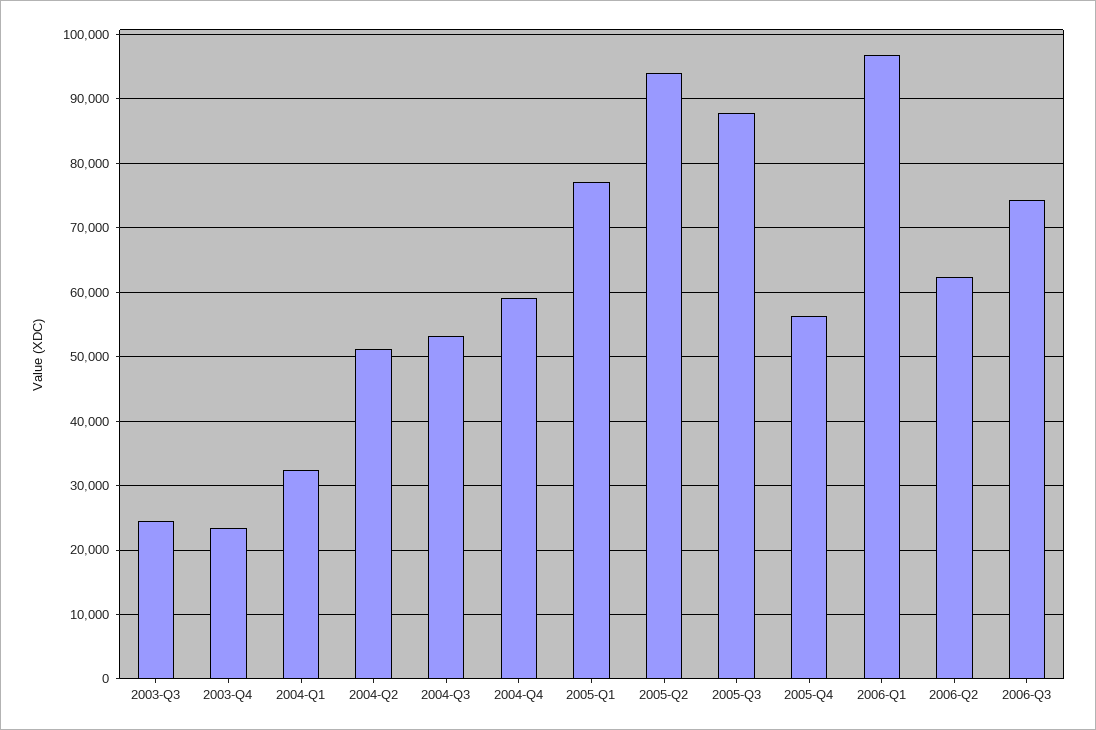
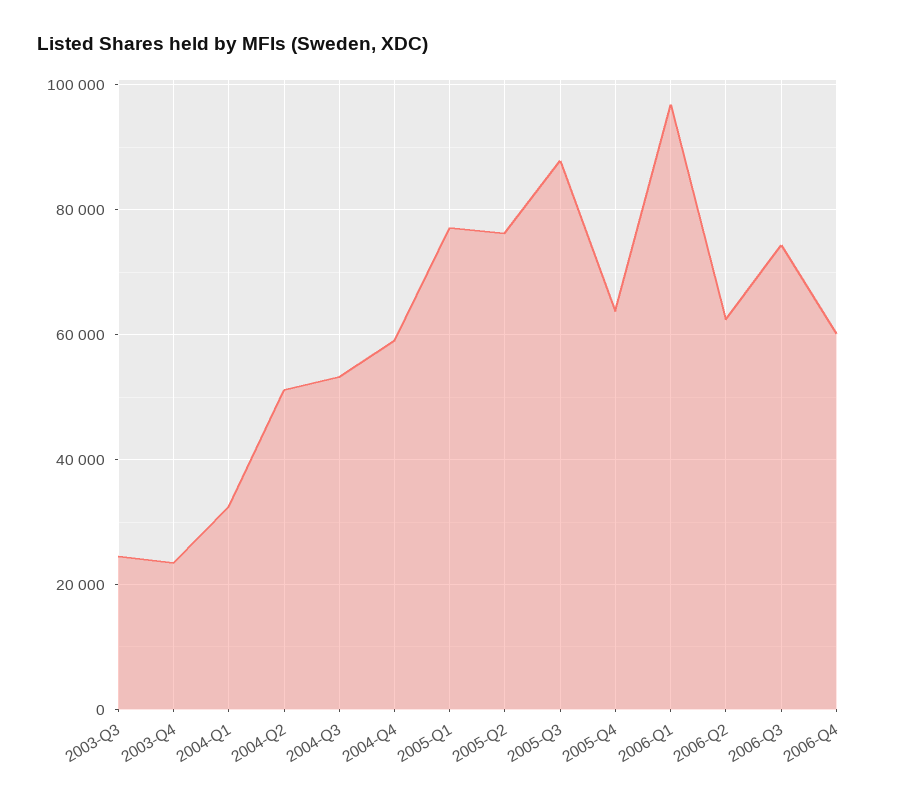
2005-Q2: 94000 -> 76000
2005-Q4: 56000 -> 64000
2006-Q4: none -> 60000

